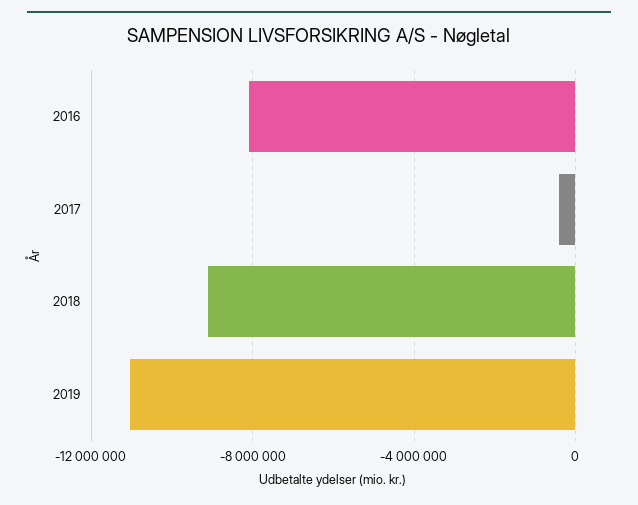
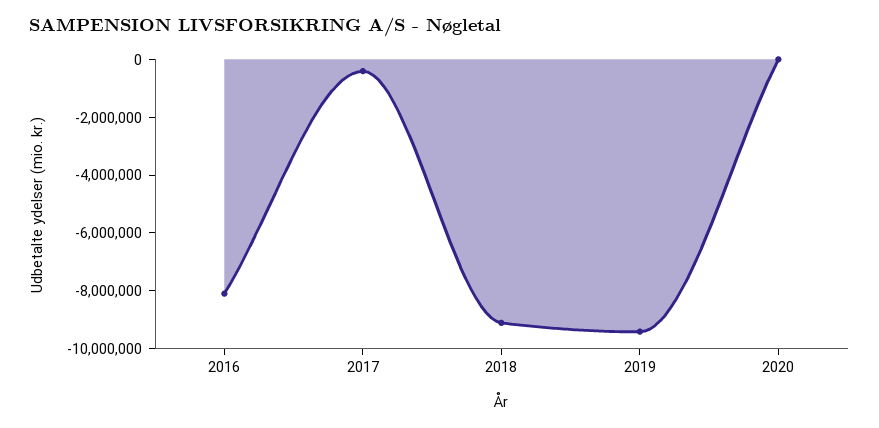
2019: -11000000 -> -9500000
2020: none -> 0

